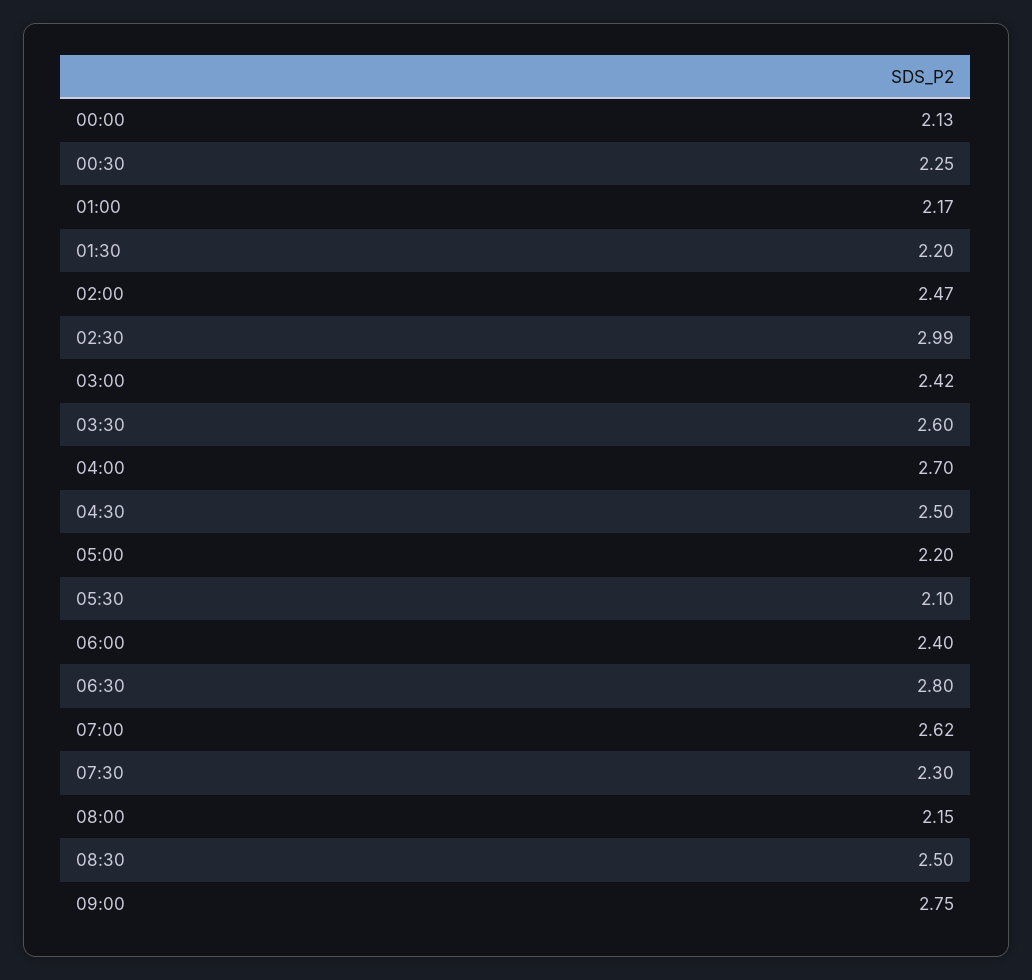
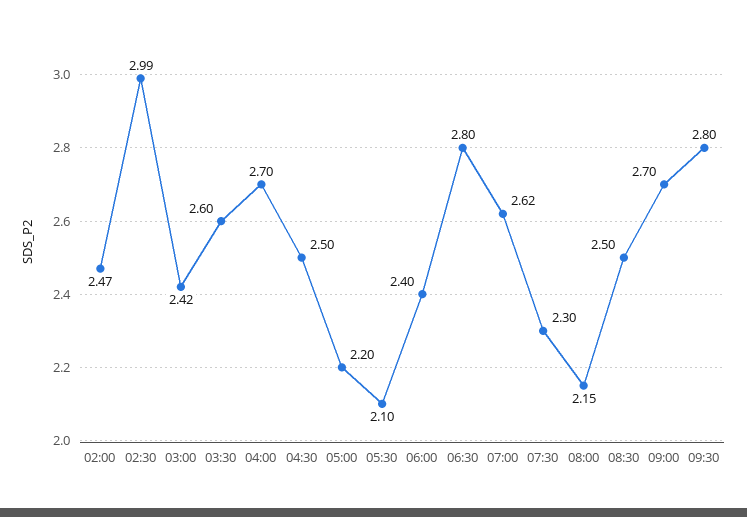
00:00: 2.13 -> none
00:30: 2.25 -> none
01:00: 2.17 -> none
01:30: 2.2 -> none
09:00: 2.75 -> 2.7
09:30: none -> 2.8

